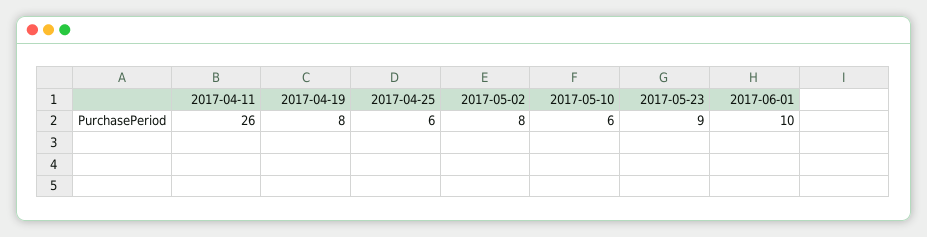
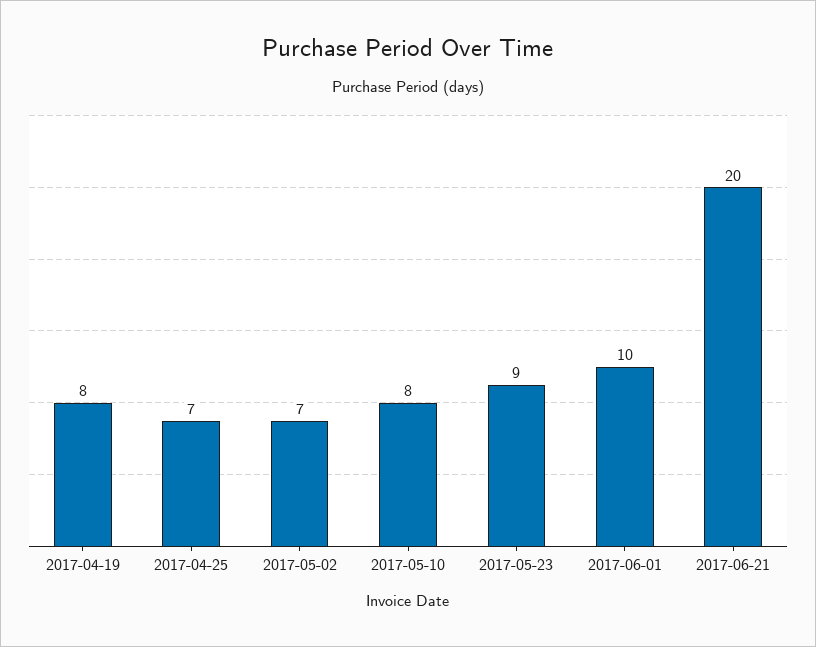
2017-04-11: 26 -> none
2017-04-25: 6 -> 7
2017-05-02: 8 -> 7
2017-05-10: 6 -> 8
2017-06-21: none -> 20

